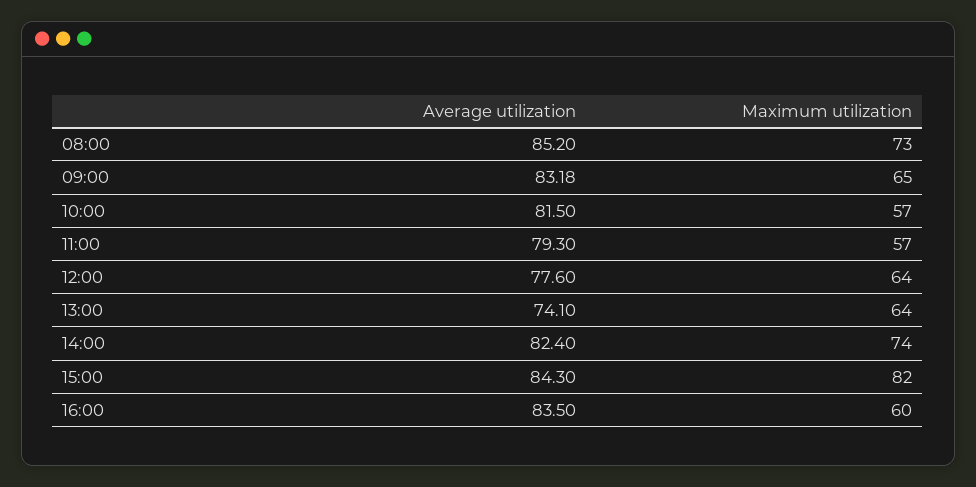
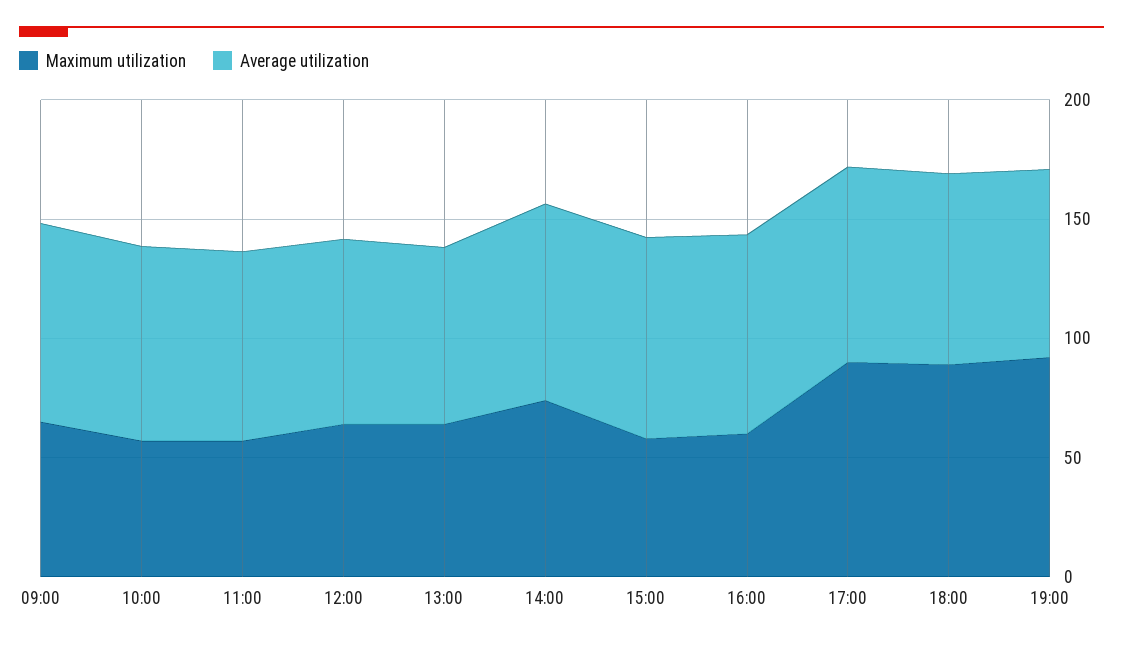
Average utilization, 08:00: 85.2 -> none
Maximum utilization, 08:00: 73 -> none
Maximum utilization, 15:00: 82 -> 60
Maximum utilization, 17:00: none -> 90
Average utilization, 17:00: none -> 80
Maximum utilization, 18:00: none -> 90
Average utilization, 18:00: none -> 80
Maximum utilization, 19:00: none -> 90
Average utilization, 19:00: none -> 80

